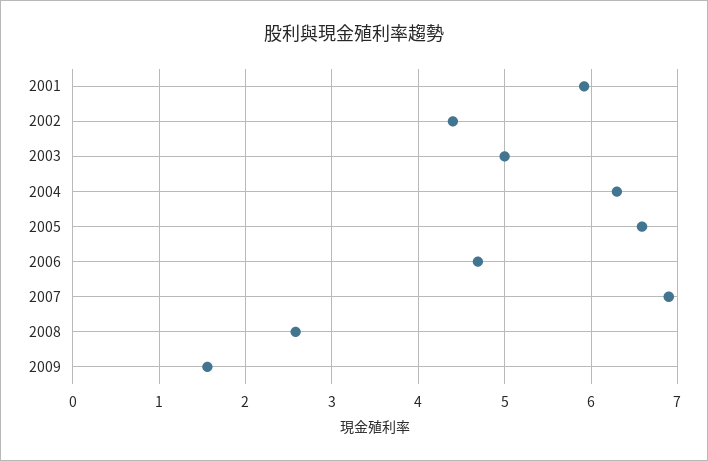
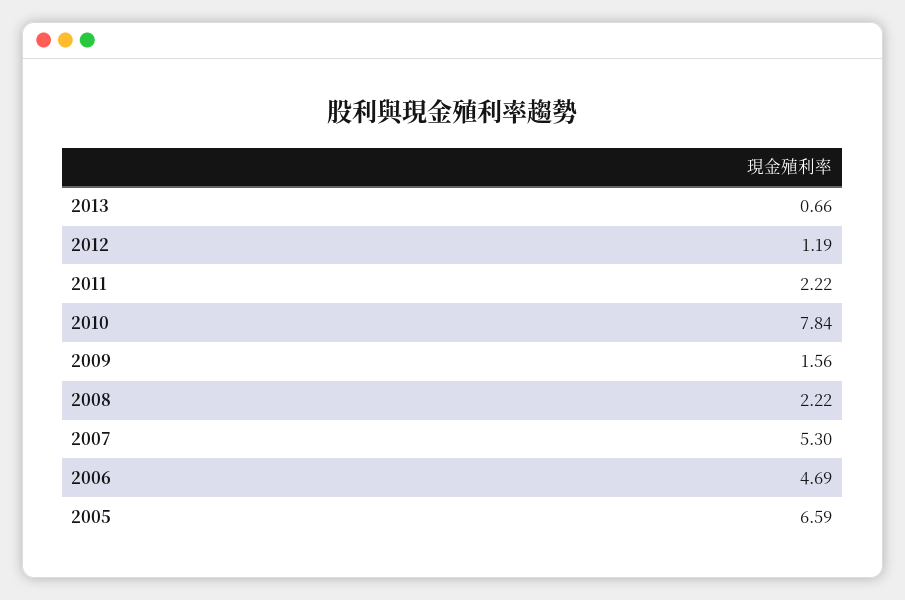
2001: 5.9 -> none
2002: 4.4 -> none
2003: 5 -> none
2004: 6.3 -> none
2007: 6.9 -> 5.3
2008: 2.6 -> 2.22
2013: none -> 0.66
2012: none -> 1.19
2011: none -> 2.22
2010: none -> 7.84

